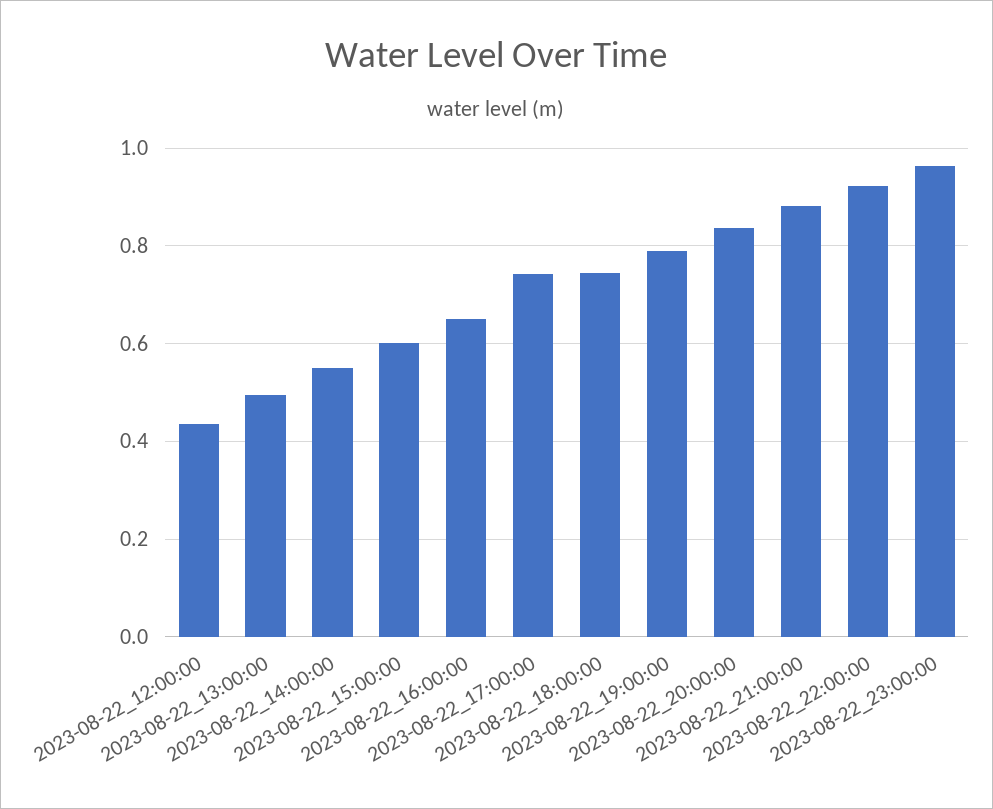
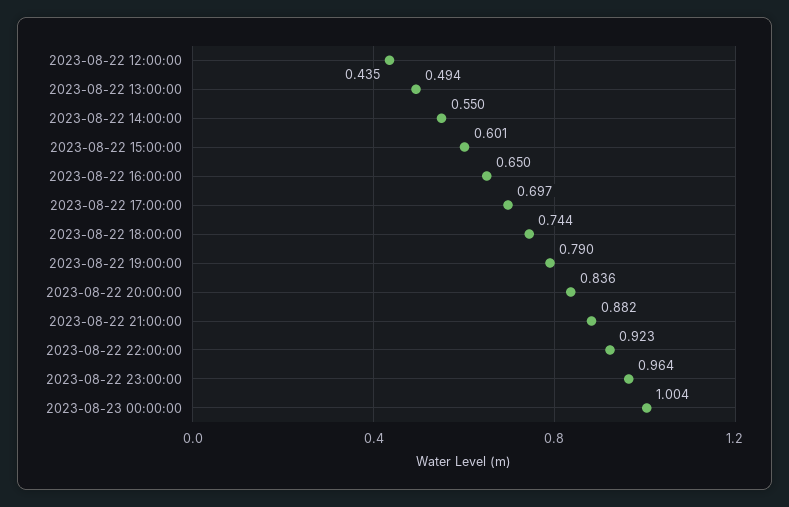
2023-08-22_17:00:00: 0.74 -> 0.697
2023-08-23 00:00:00: none -> 1.004

